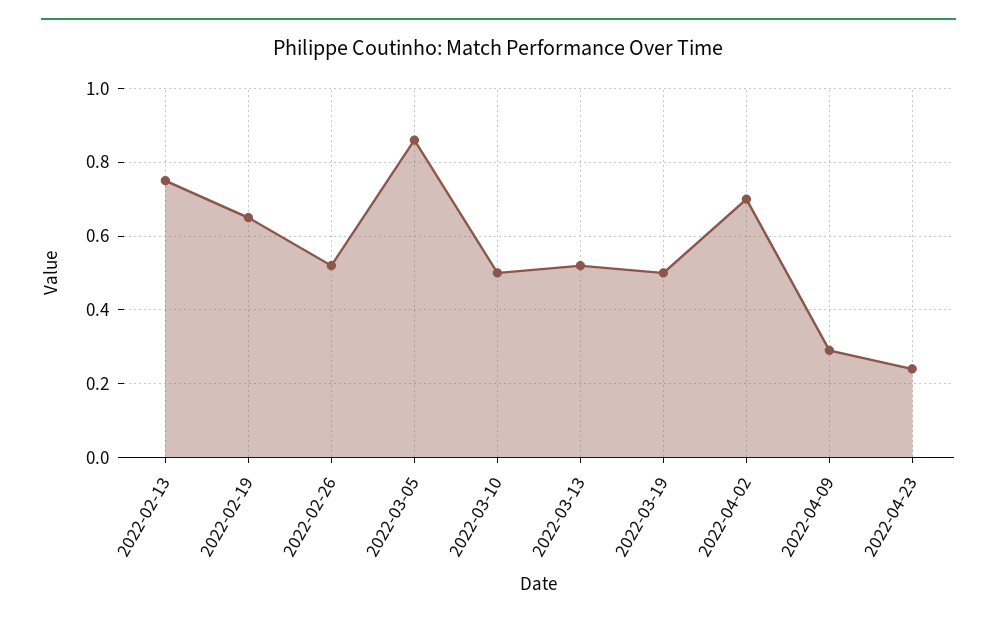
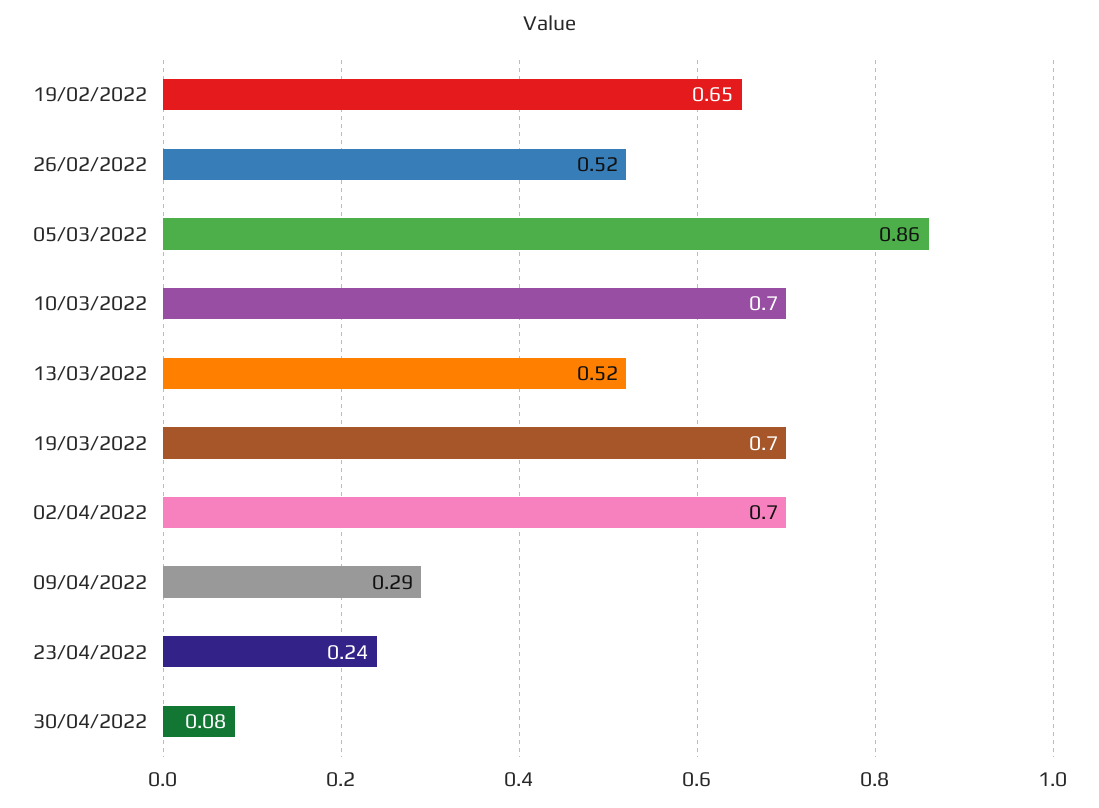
2022-02-13: 0.75 -> none
2022-03-10: 0.5 -> 0.7
2022-03-19: 0.5 -> 0.7
30/04/2022: none -> 0.08

